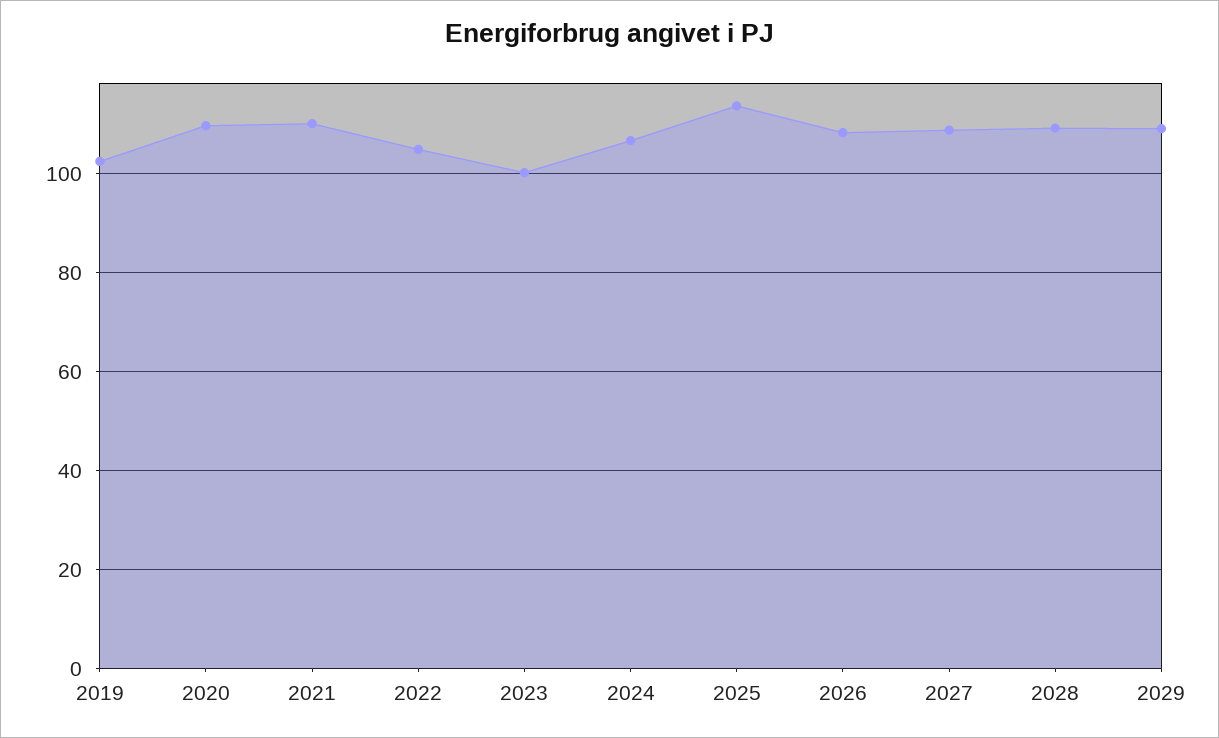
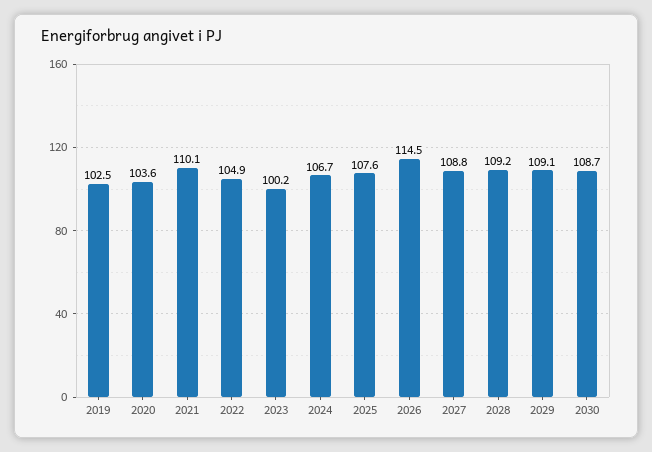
2020: 110 -> 103.6
2025: 114 -> 107.6
2026: 108 -> 114.5
2030: none -> 108.7

